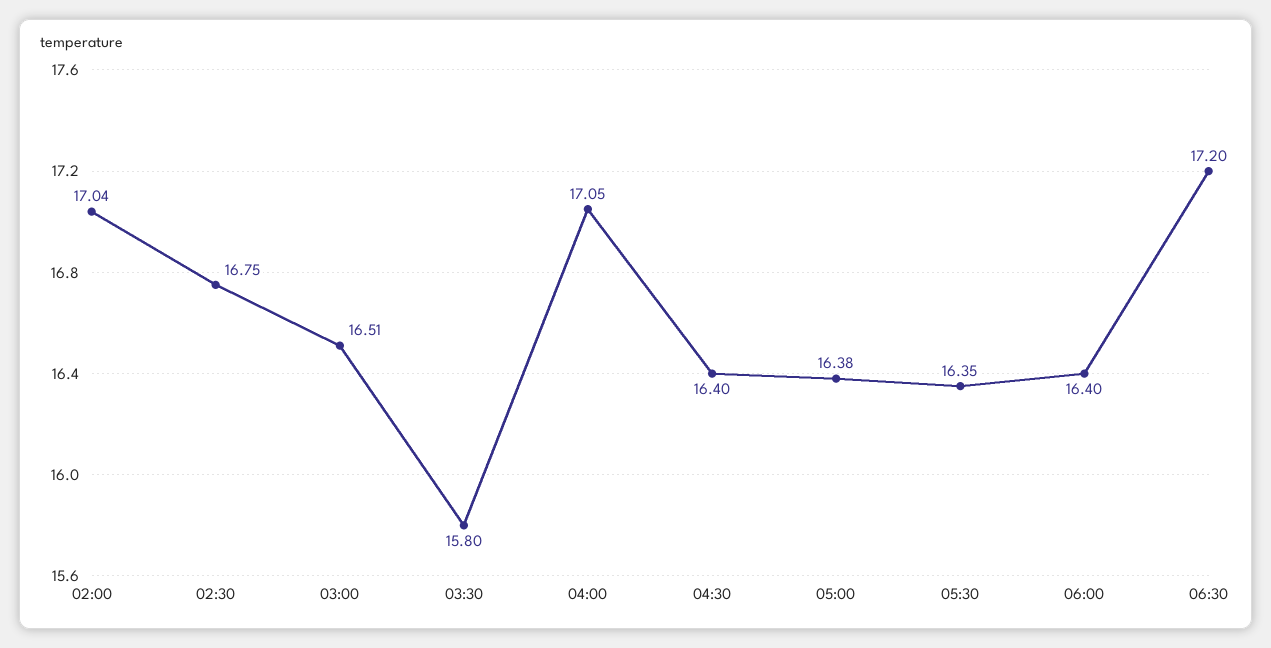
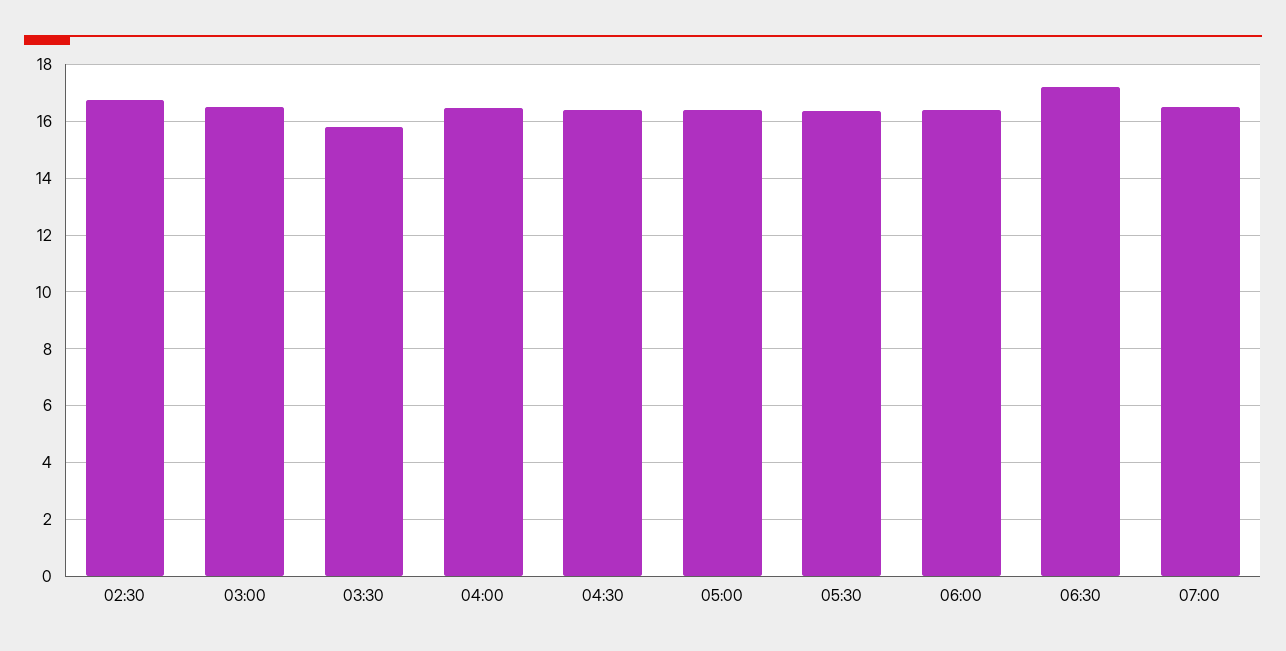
02:00: 17.04 -> none
04:00: 17.05 -> 16.5
07:00: none -> 16.5

